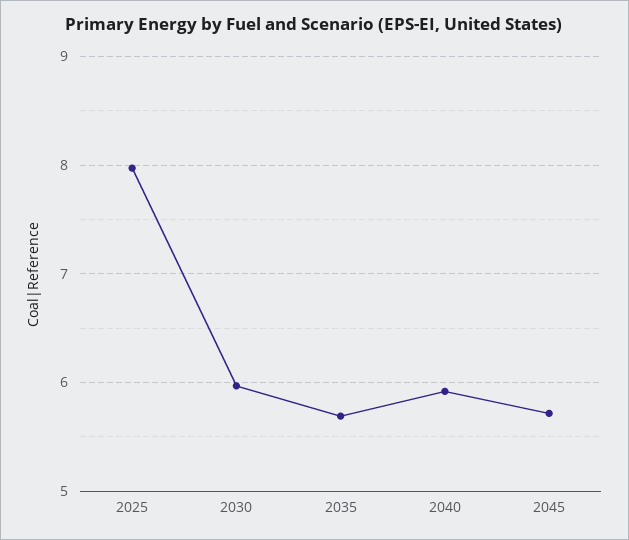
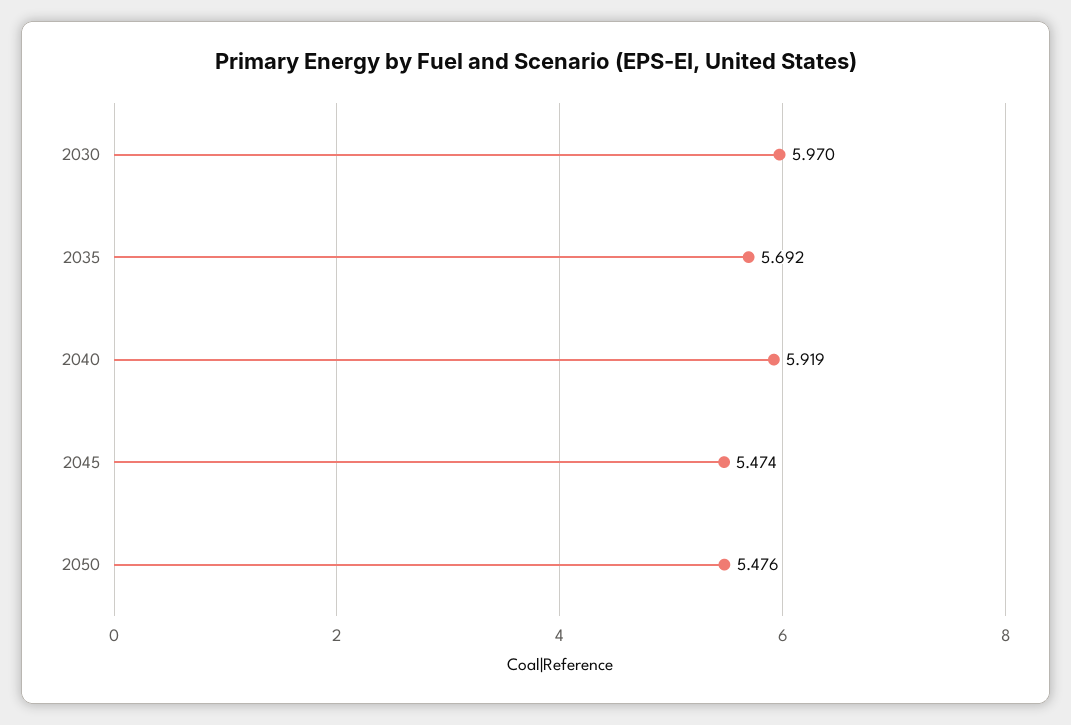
2025: 8 -> none
2045: 5.7 -> 5.474
2050: none -> 5.476

